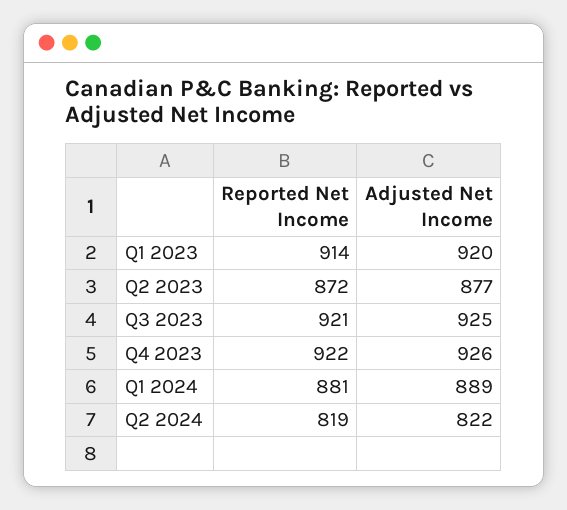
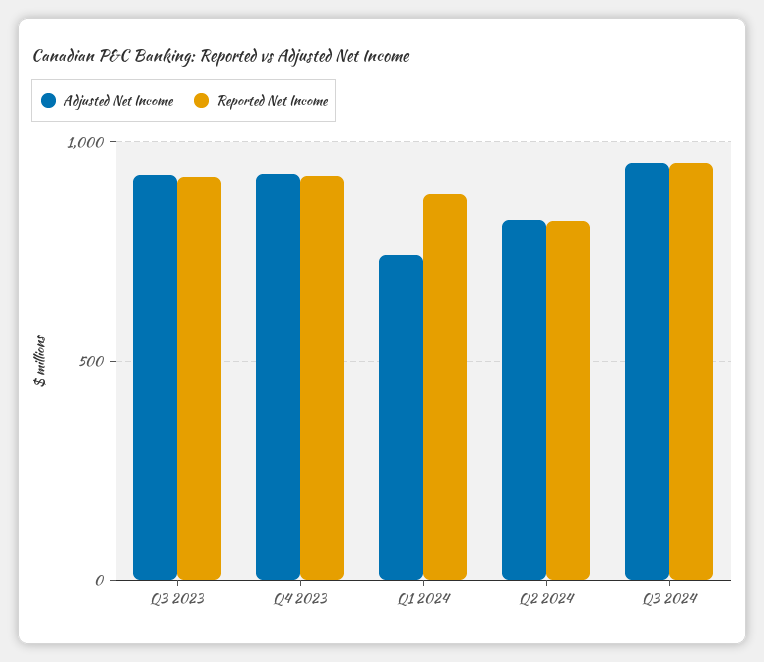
Reported Net Income, Q1 2023: 914 -> none
Adjusted Net Income, Q1 2023: 920 -> none
Reported Net Income, Q2 2023: 872 -> none
Adjusted Net Income, Q2 2023: 877 -> none
Adjusted Net Income, Q1 2024: 889 -> 750
Adjusted Net Income, Q3 2024: none -> 950
Reported Net Income, Q3 2024: none -> 950

